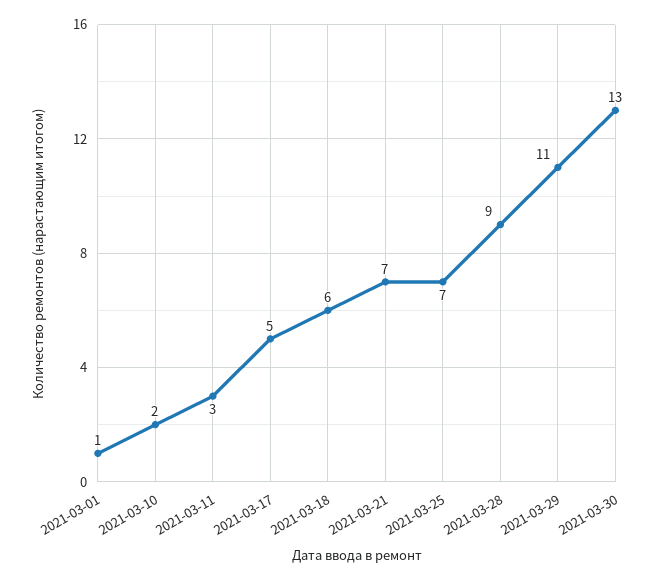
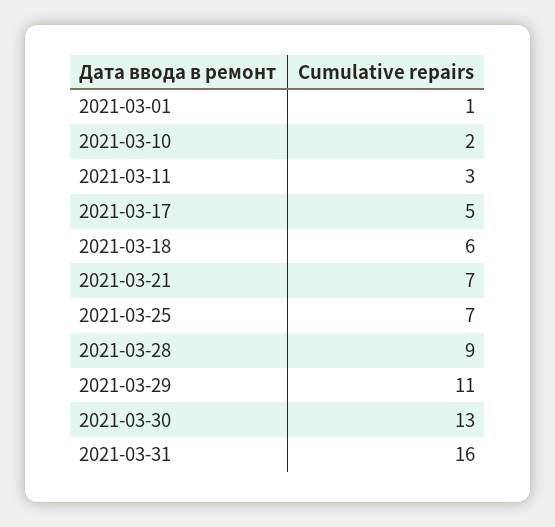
2021-03-31: none -> 16

